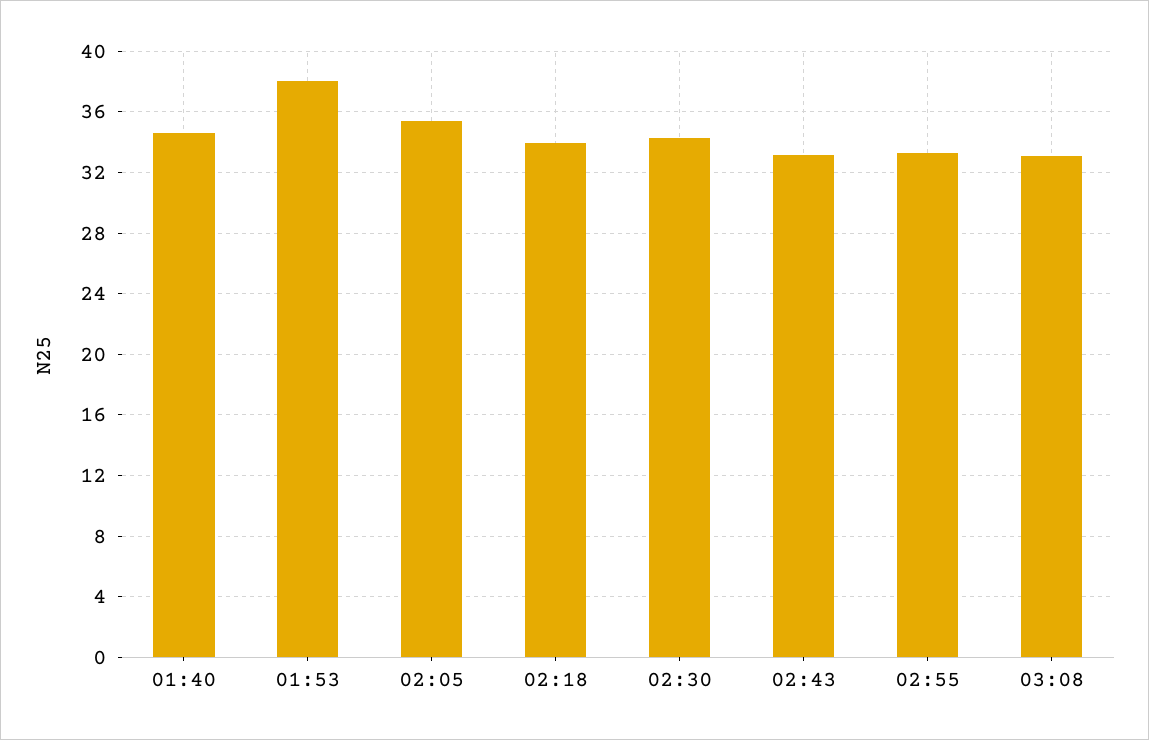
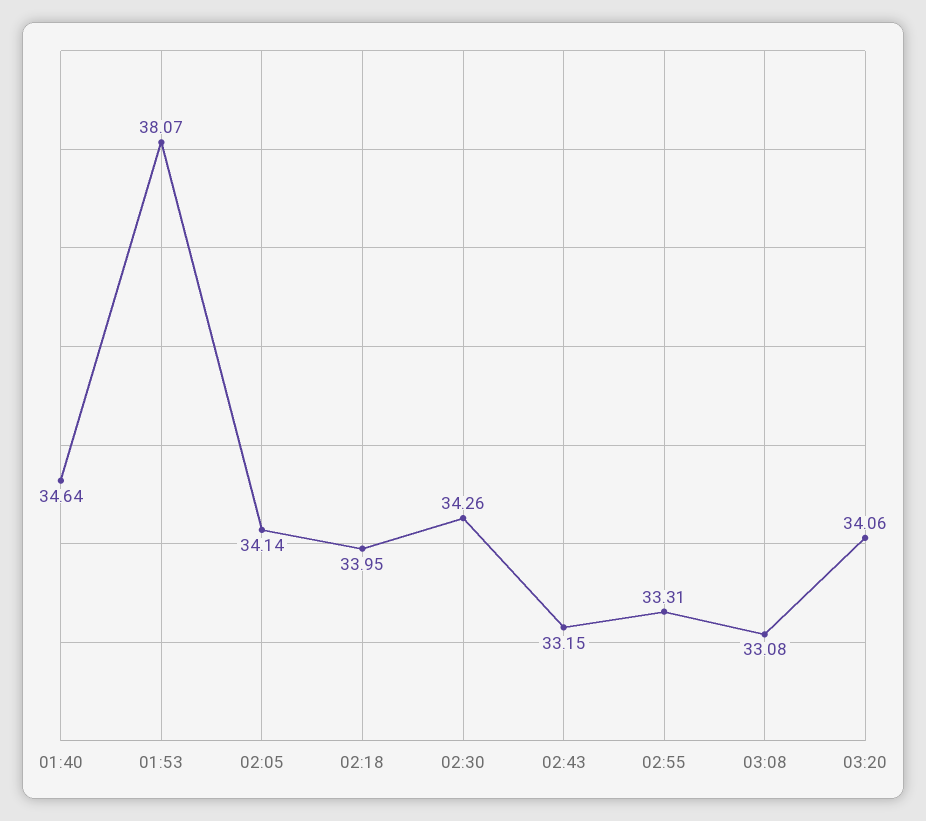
02:05: 35.5 -> 34.14
03:20: none -> 34.06

